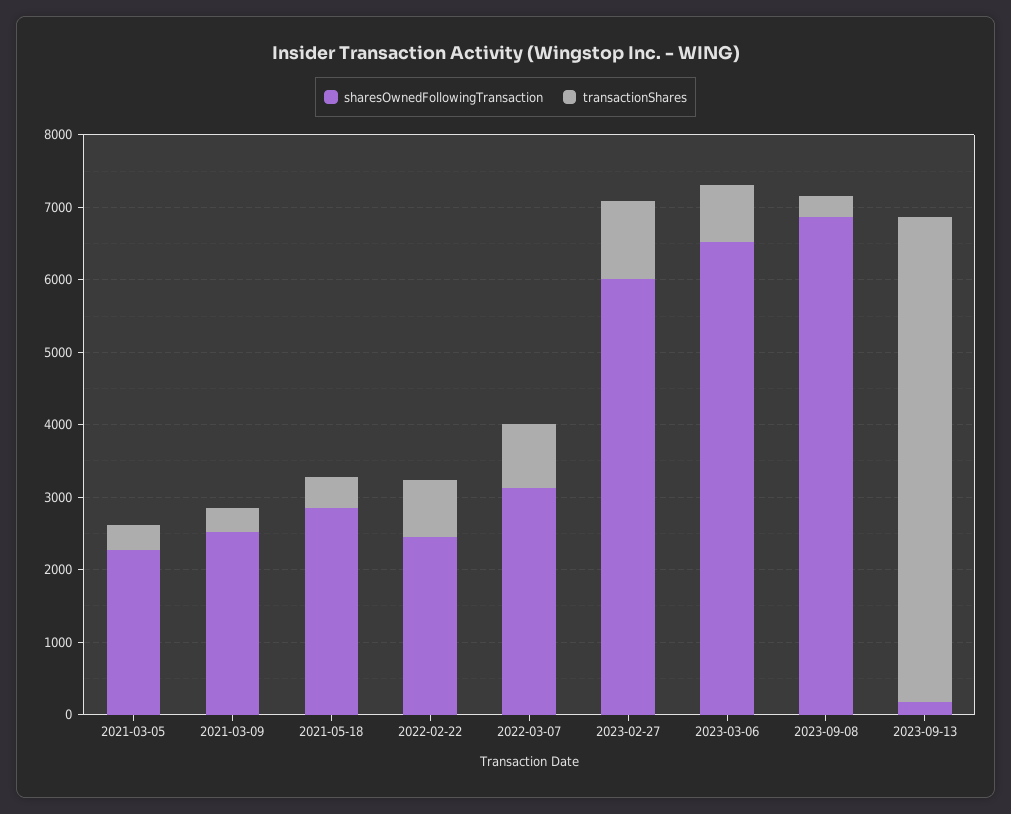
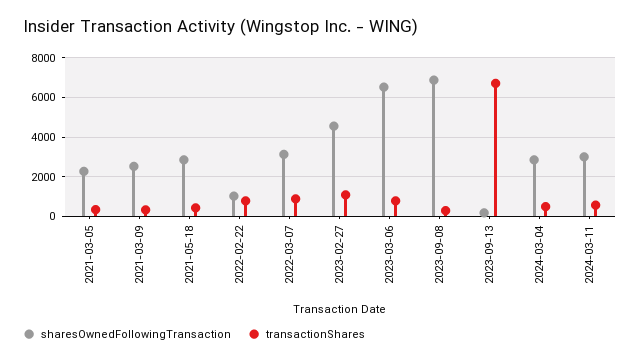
sharesOwnedFollowingTransaction, 2022-02-22: 2400 -> 1000
sharesOwnedFollowingTransaction, 2023-02-27: 6000 -> 4500
sharesOwnedFollowingTransaction, 2024-03-04: none -> 3000
transactionShares, 2024-03-04: none -> 500
sharesOwnedFollowingTransaction, 2024-03-11: none -> 3000
transactionShares, 2024-03-11: none -> 500

